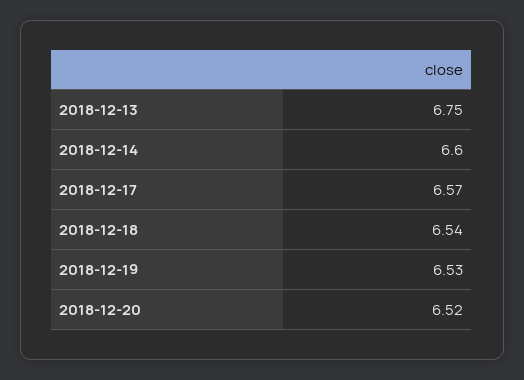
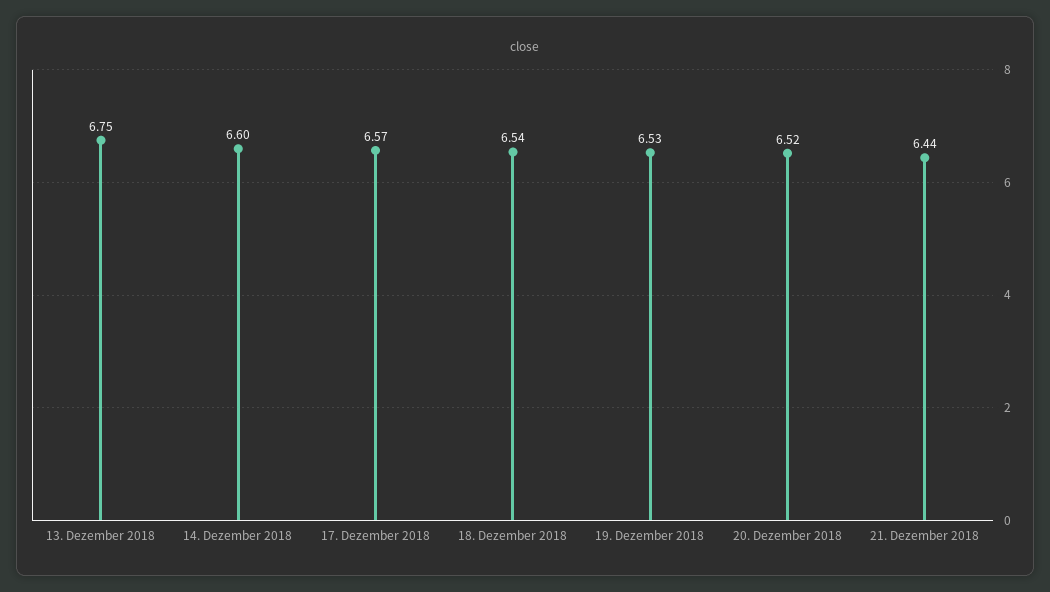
21. Dezember 2018: none -> 6.44

